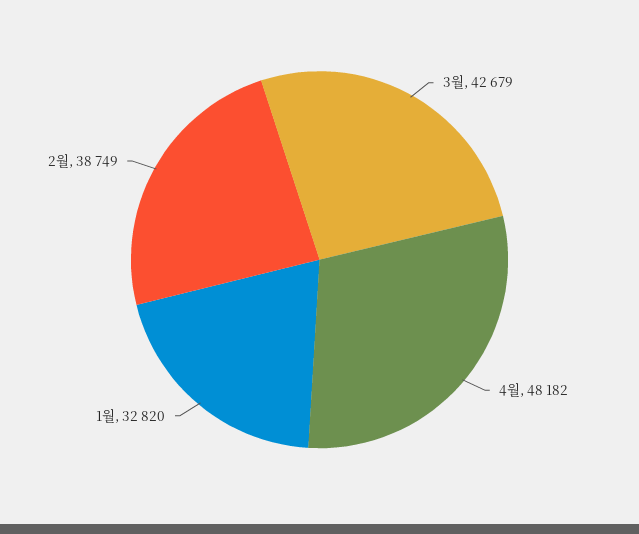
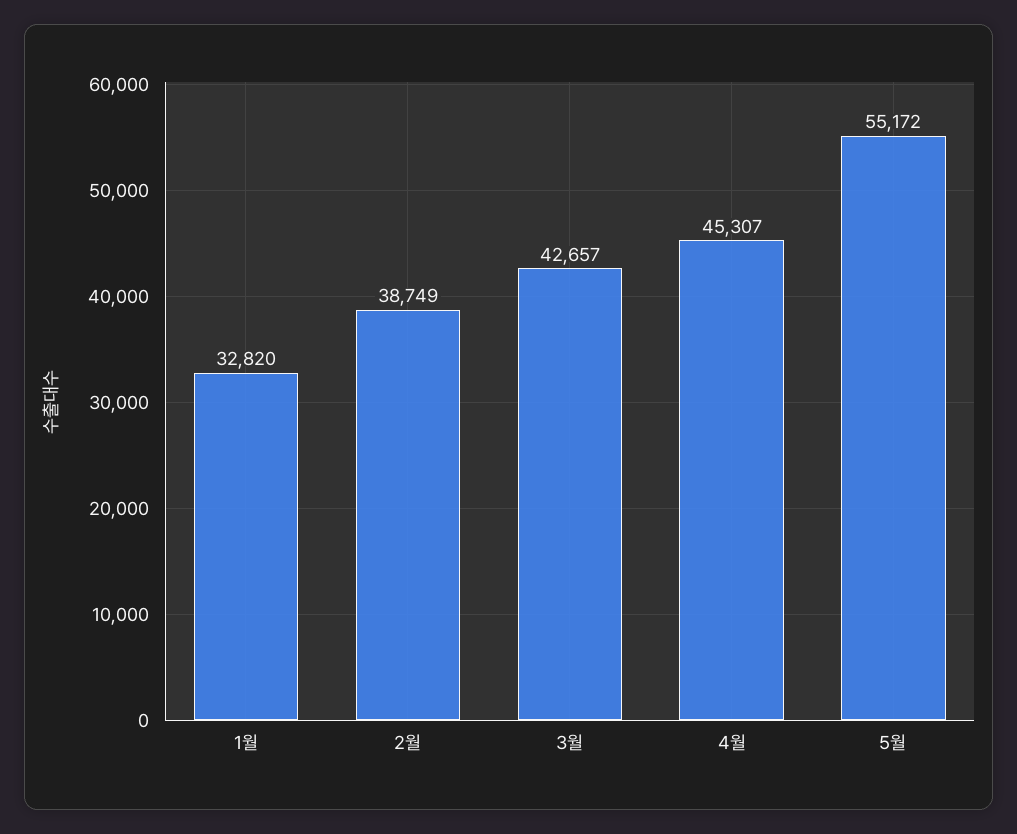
3월: 42679 -> 42657
4월: 48182 -> 45307
5월: none -> 55172

